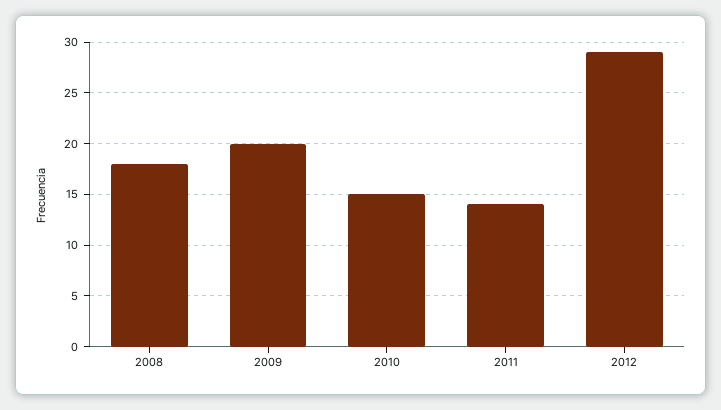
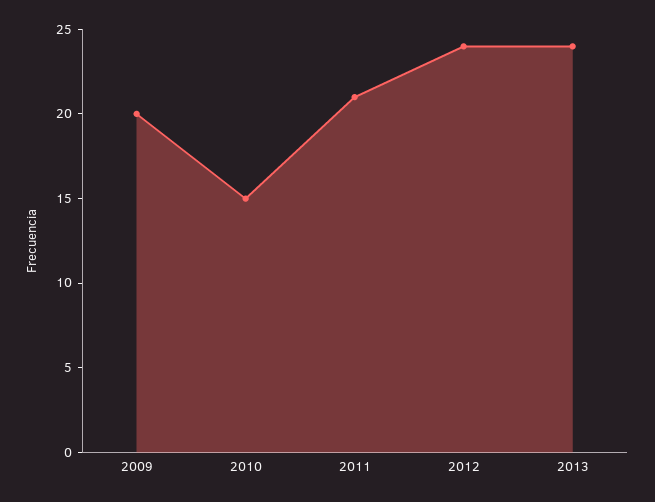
2008: 18 -> none
2011: 14 -> 21
2012: 29 -> 24
2013: none -> 24

